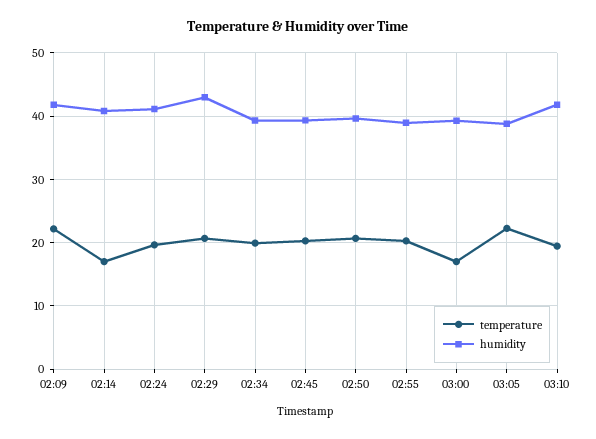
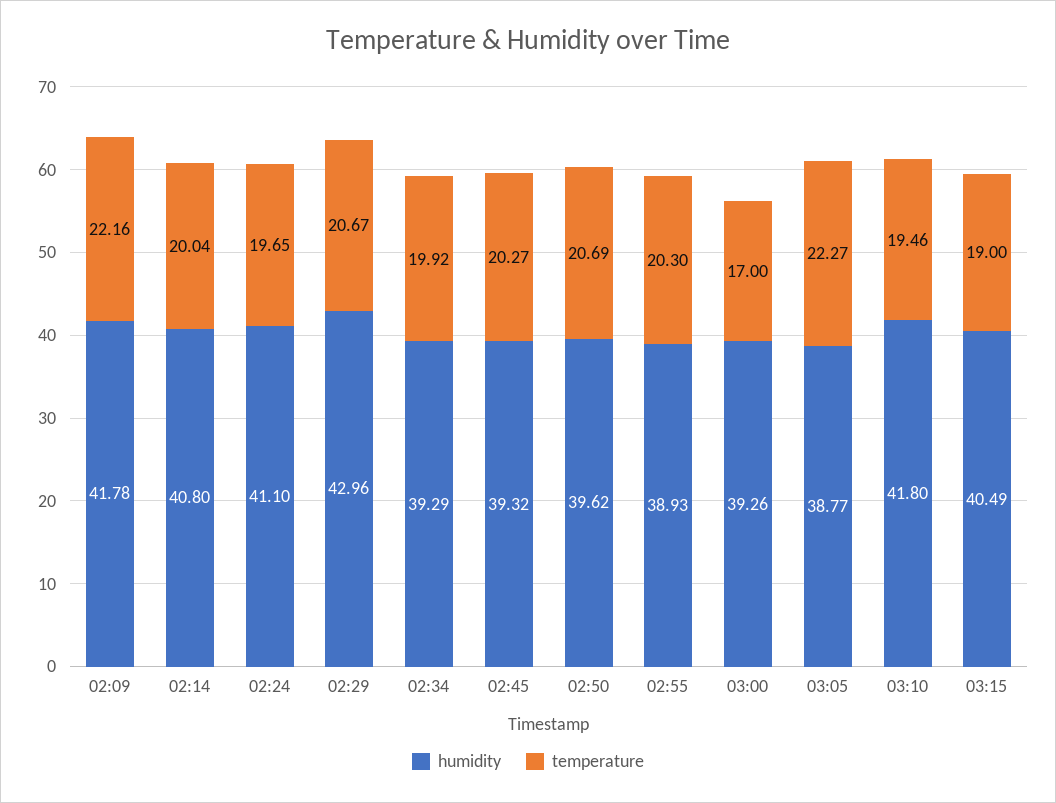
temperature, 02:14: 17 -> 20.04
humidity, 03:15: none -> 40.49
temperature, 03:15: none -> 19

